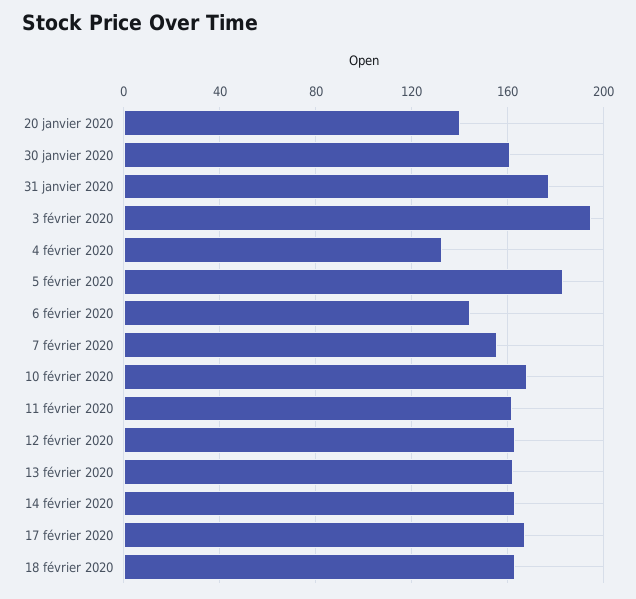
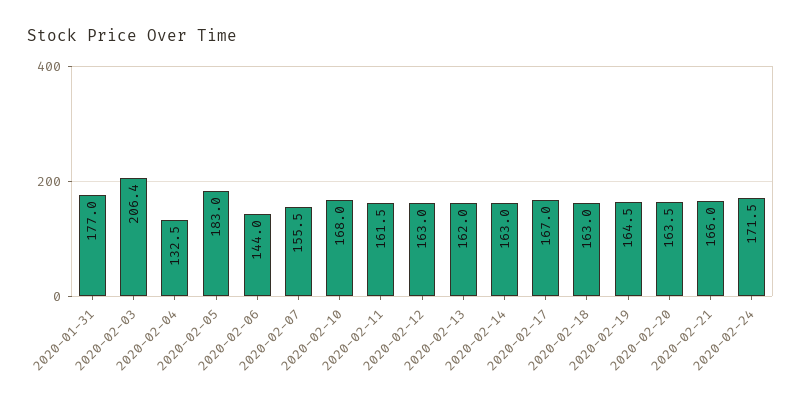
20 janvier 2020: 140 -> none
30 janvier 2020: 160 -> none
3 février 2020: 195 -> 206.4
2020-02-19: none -> 164.5
2020-02-20: none -> 163.5
2020-02-21: none -> 166
2020-02-24: none -> 171.5

